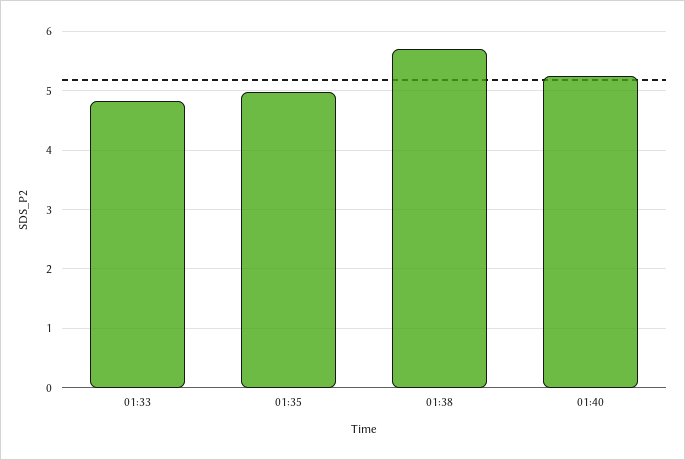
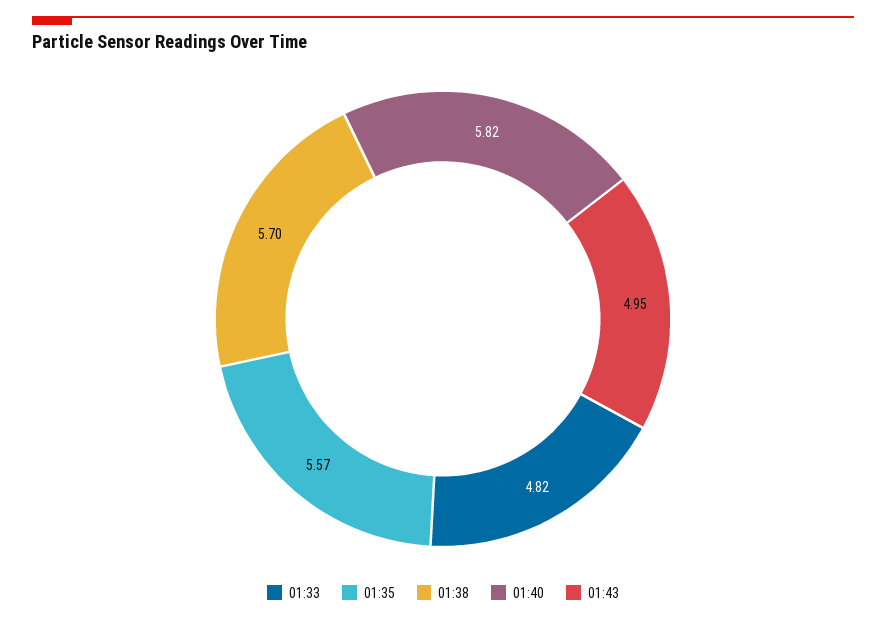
01:35: 5 -> 5.57
01:40: 5.2 -> 5.82
01:43: none -> 4.95

